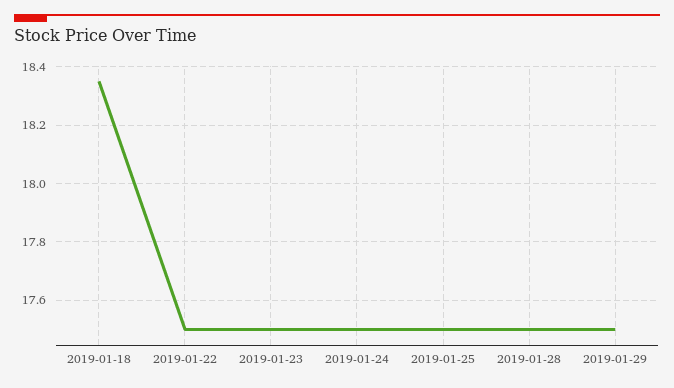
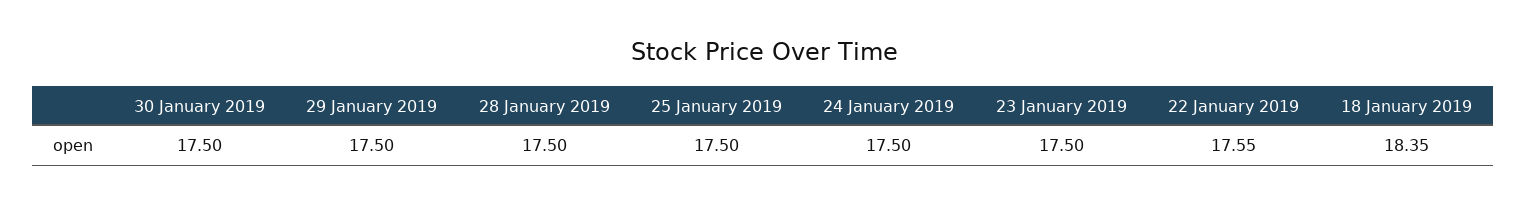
2019-01-22: 17.5 -> 17.55
30 January 2019: none -> 17.5

